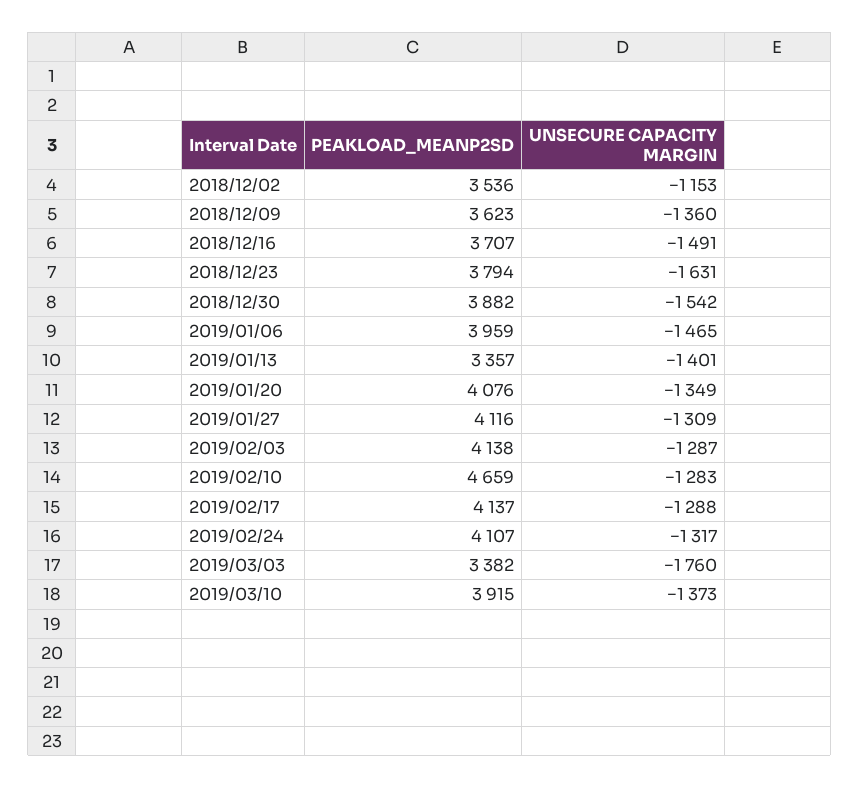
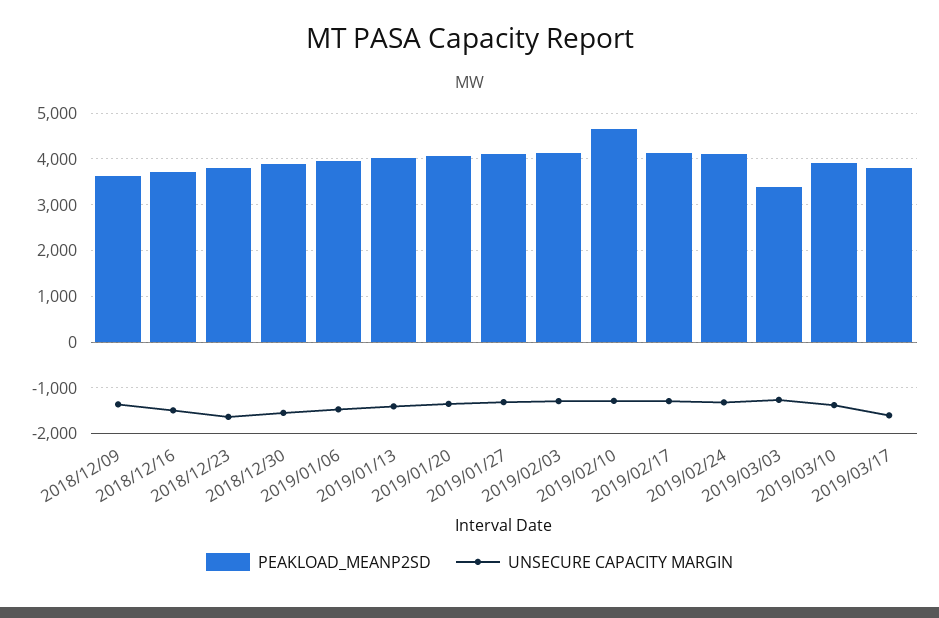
PEAKLOAD_MEANP2SD, 2018/12/02: 3536 -> none
UNSECURE CAPACITY MARGIN, 2018/12/02: -1153 -> none
PEAKLOAD_MEANP2SD, 2019/01/13: 3357 -> 4000
UNSECURE CAPACITY MARGIN, 2019/03/03: -1760 -> -1200
PEAKLOAD_MEANP2SD, 2019/03/17: none -> 3800
UNSECURE CAPACITY MARGIN, 2019/03/17: none -> -1600

